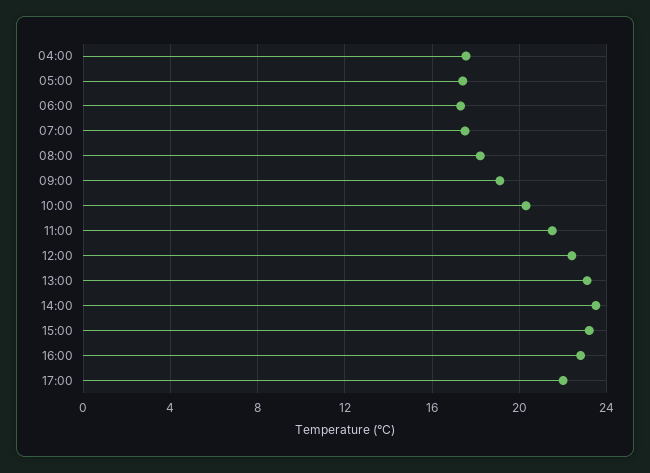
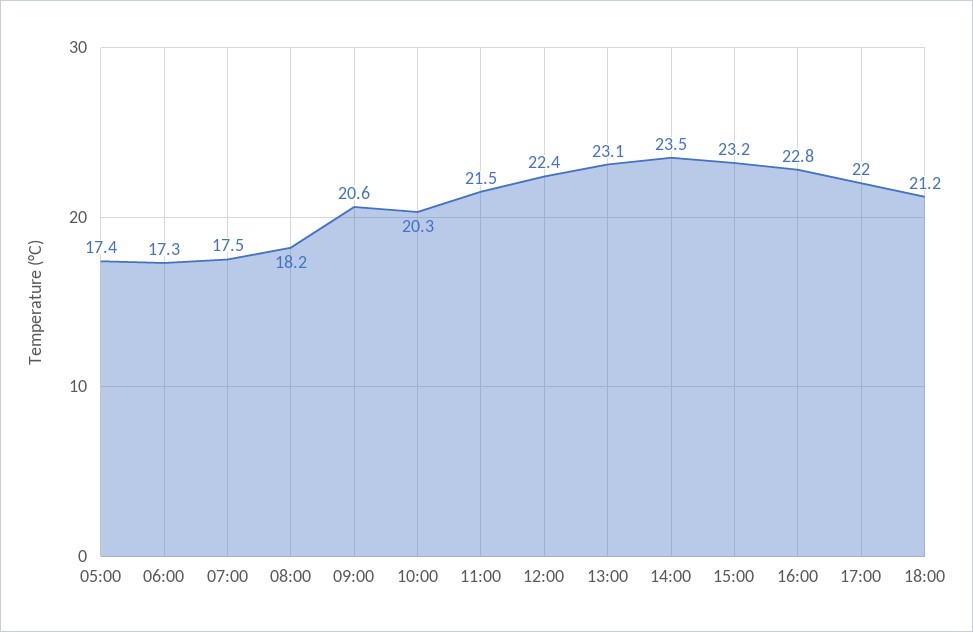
04:00: 17.5 -> none
09:00: 19 -> 20.6
18:00: none -> 21.2

